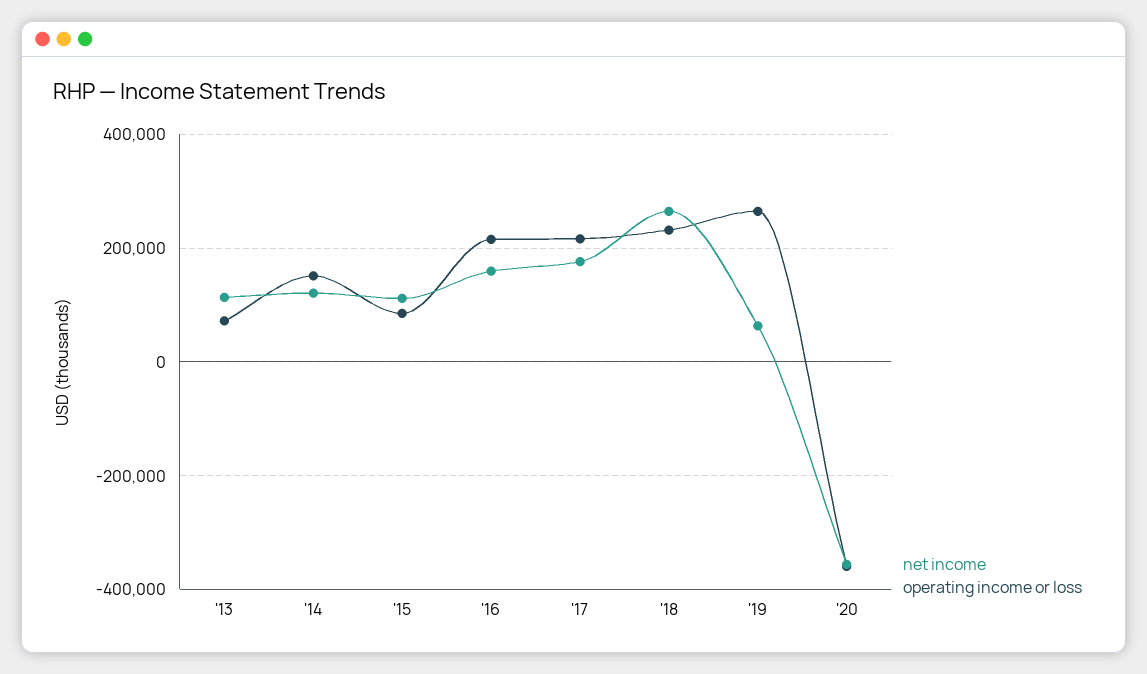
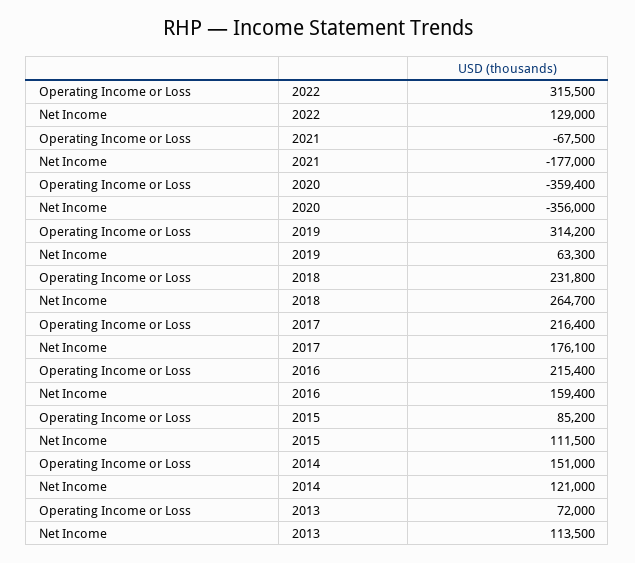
operating income or loss, '19: 260000 -> 314200
operating income or loss, 2022: none -> 315500
net income, 2022: none -> 129000
operating income or loss, 2021: none -> -67500
net income, 2021: none -> -177000

